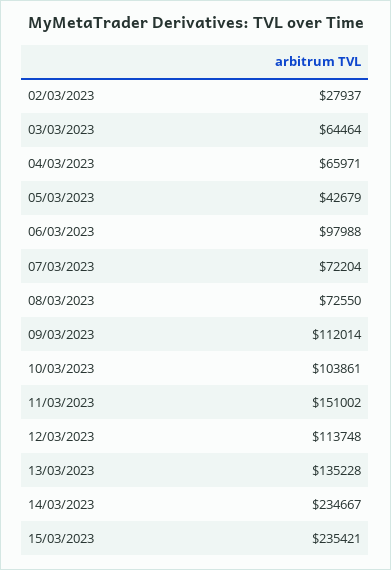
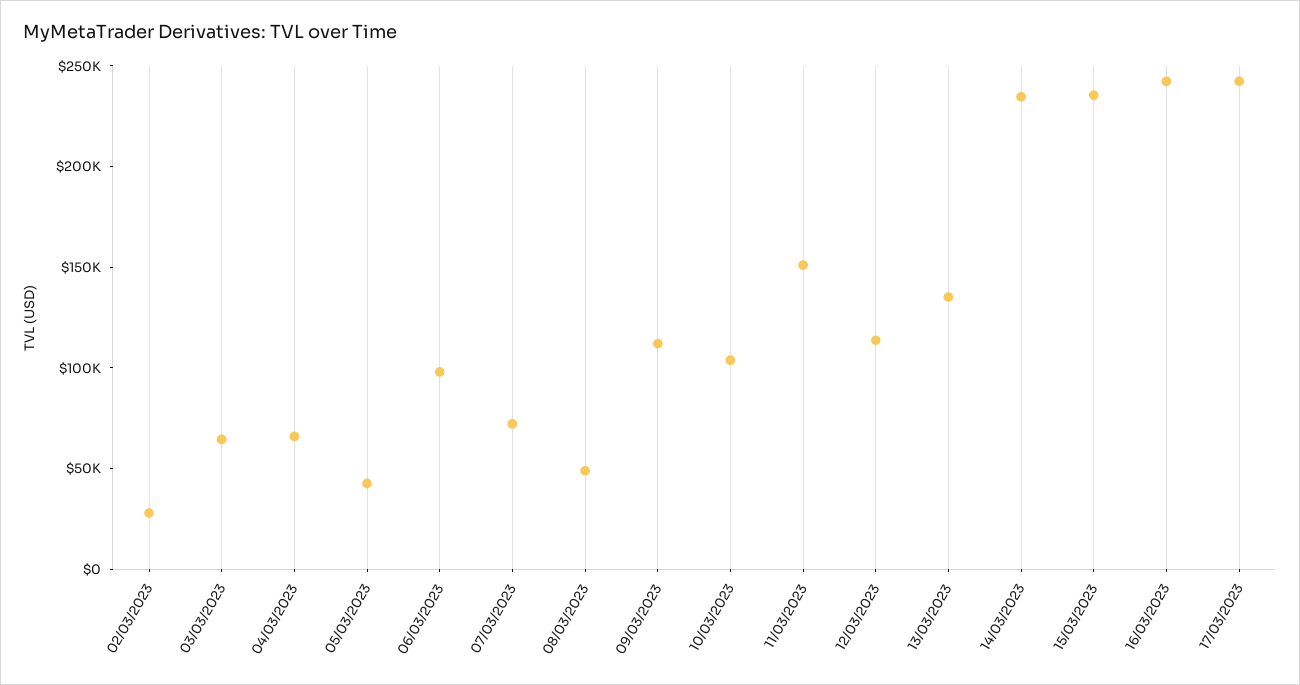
08/03/2023: 72550 -> 50000
16/03/2023: none -> 240000
17/03/2023: none -> 240000

